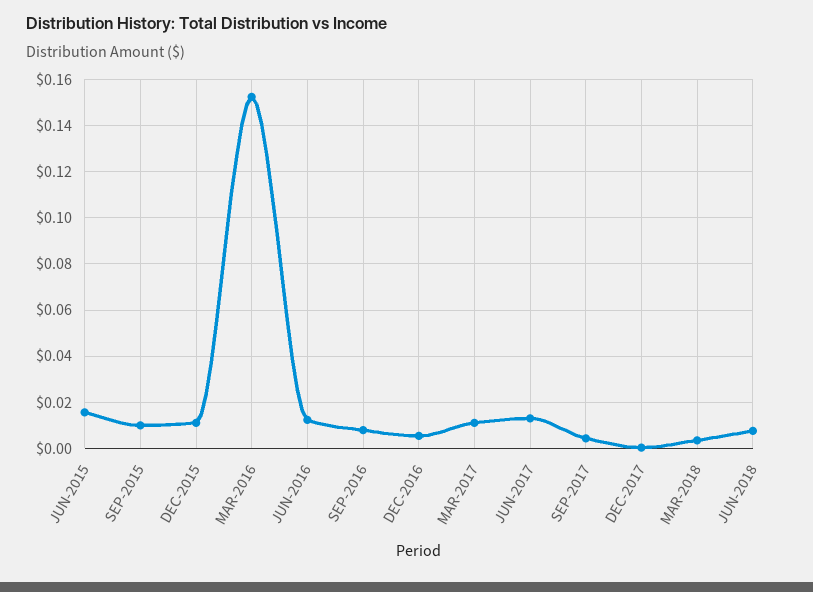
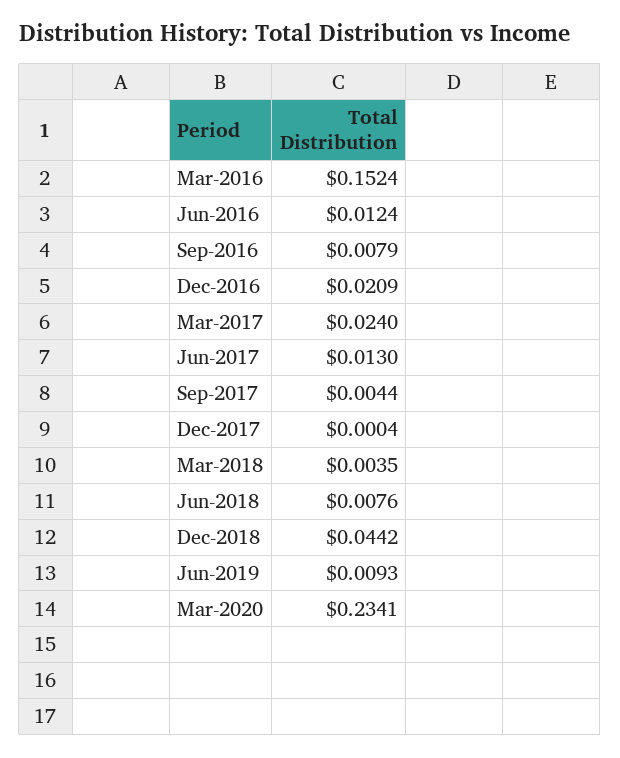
JUN-2015: 0.015 -> none
SEP-2015: 0.01 -> none
DEC-2015: 0.01 -> none
DEC-2016: 0.005 -> 0.0209
MAR-2017: 0.01 -> 0.024
Dec-2018: none -> 0.0442
Jun-2019: none -> 0.0093
Mar-2020: none -> 0.2341

